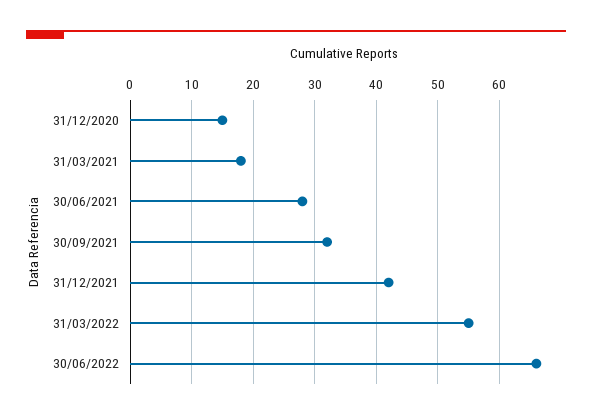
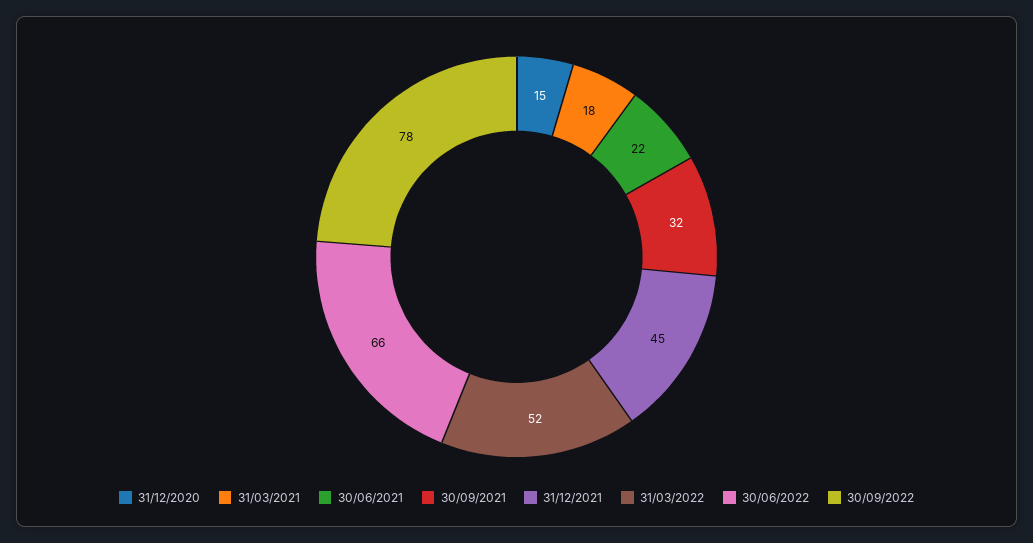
30/06/2021: 28 -> 22
31/12/2021: 42 -> 45
31/03/2022: 55 -> 52
30/09/2022: none -> 78

